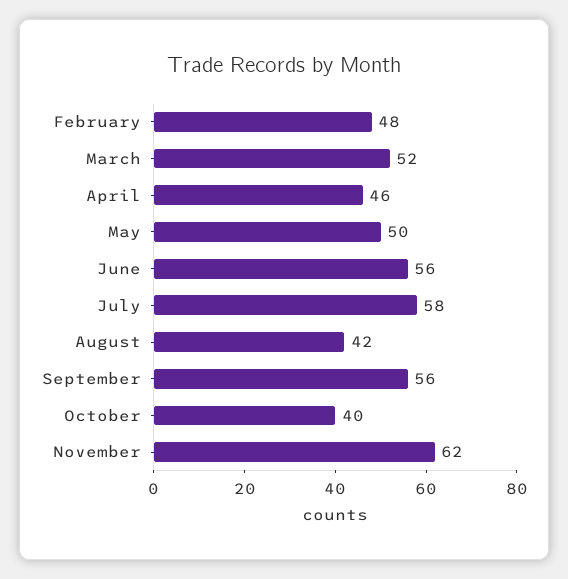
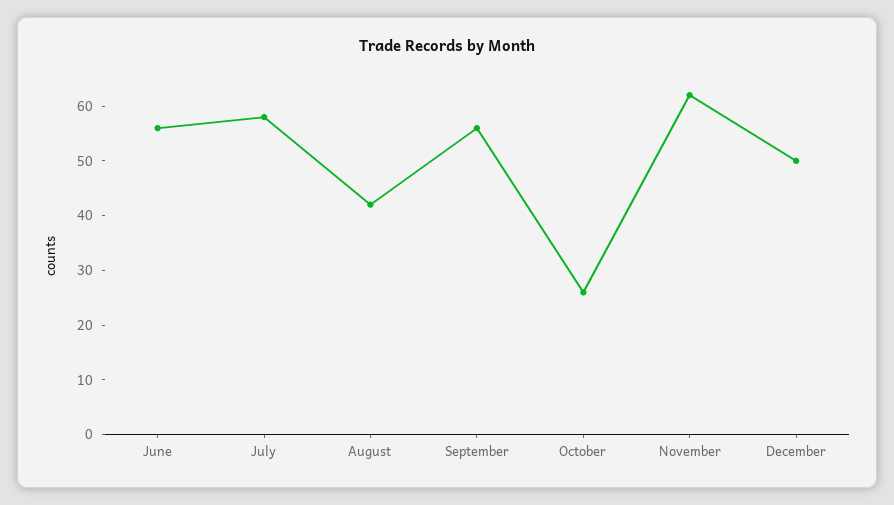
February: 48 -> none
March: 52 -> none
April: 46 -> none
May: 50 -> none
October: 40 -> 25
December: none -> 50

